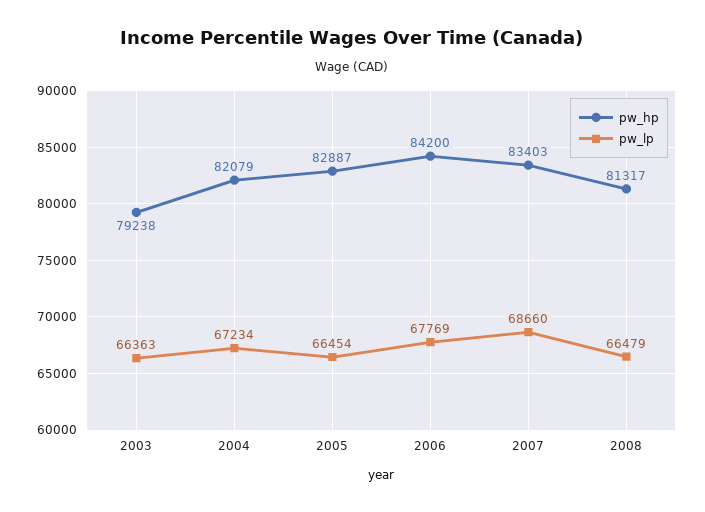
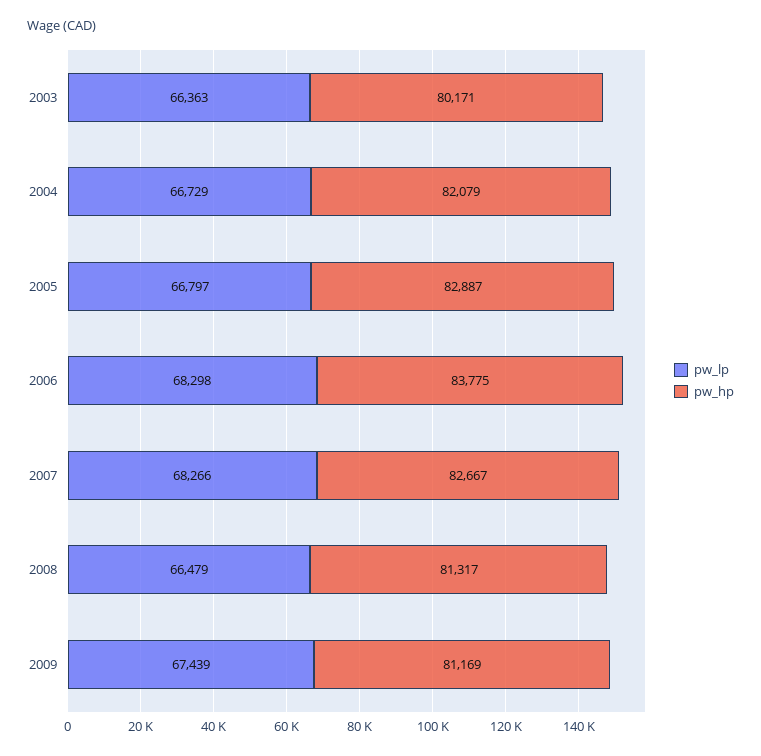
pw_hp, 2003: 79238 -> 80171
pw_lp, 2004: 67234 -> 66729
pw_lp, 2005: 66454 -> 66797
pw_hp, 2006: 84200 -> 83775
pw_lp, 2006: 67769 -> 68298
pw_hp, 2007: 83403 -> 82667
pw_lp, 2007: 68660 -> 68266
pw_lp, 2009: none -> 67439
pw_hp, 2009: none -> 81169

